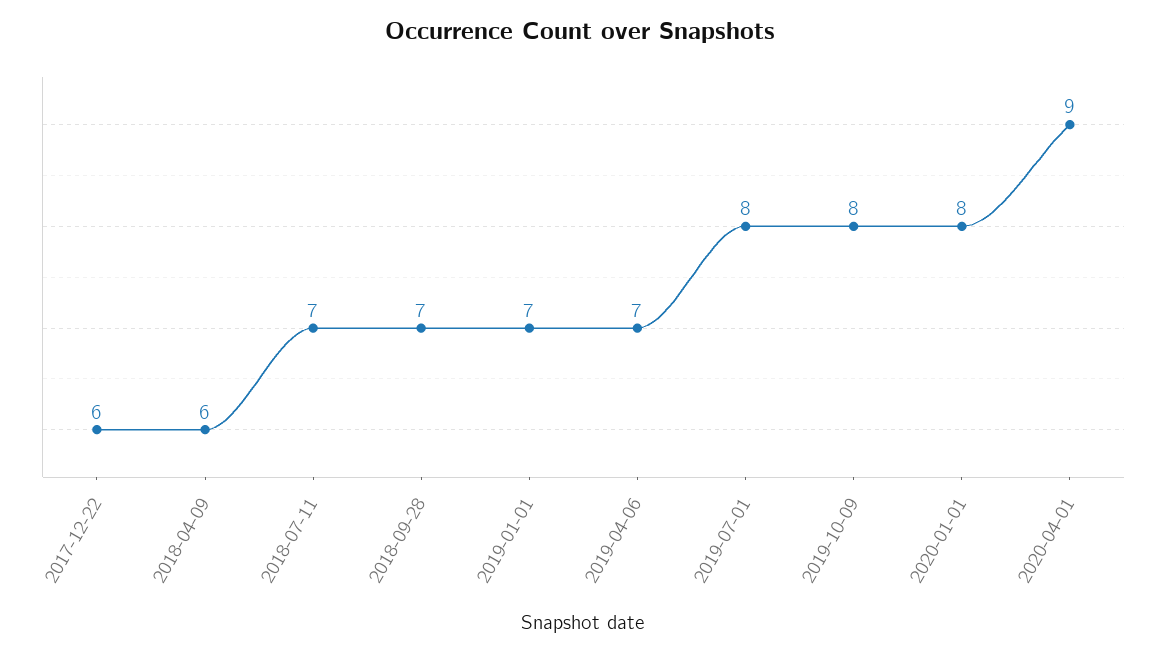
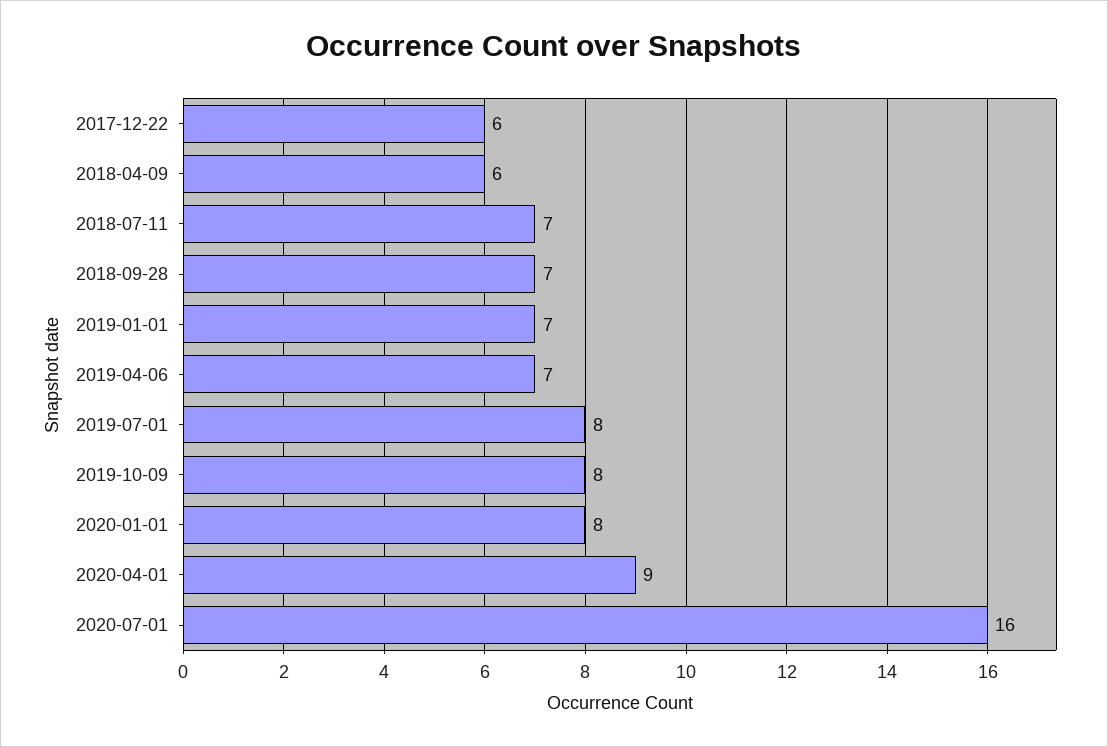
2020-07-01: none -> 16

